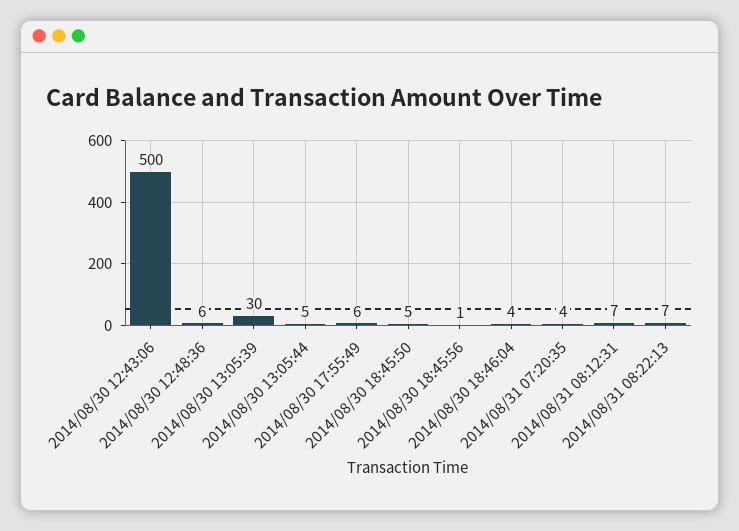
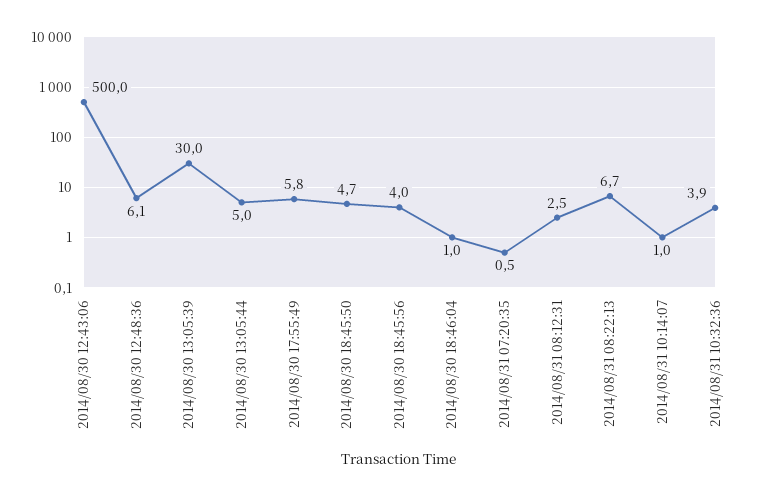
2014/08/30 18:45:56: 1 -> 4
2014/08/30 18:46:04: 4 -> 1
2014/08/31 07:20:35: 4 -> 0.5
2014/08/31 08:12:31: 7 -> 2.5
2014/08/31 10:14:07: none -> 1
2014/08/31 10:32:36: none -> 3.9

